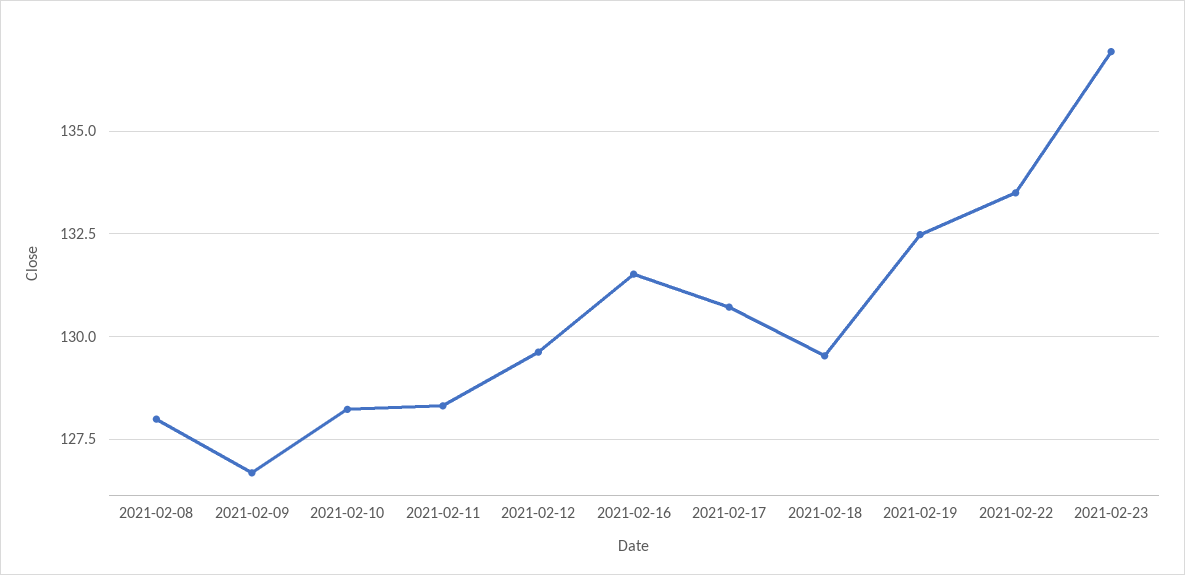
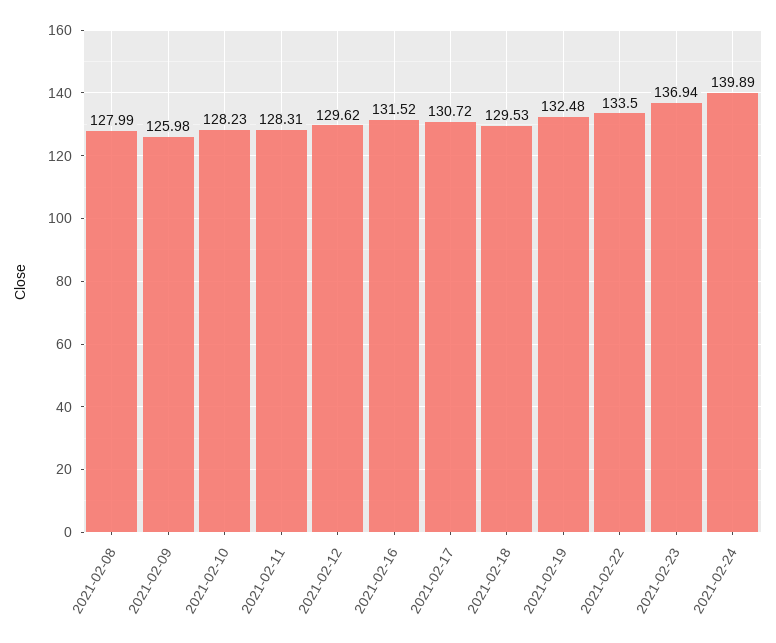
2021-02-09: 126.75 -> 125.98
2021-02-24: none -> 139.89

